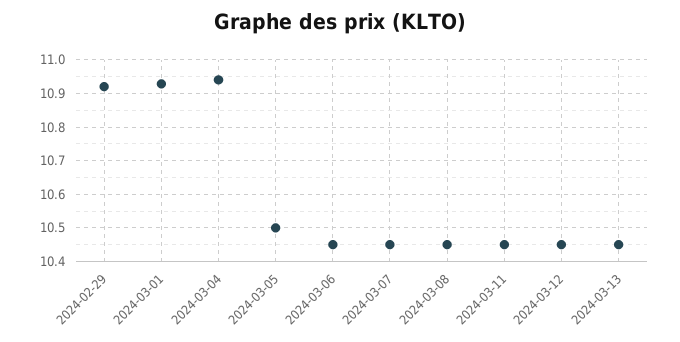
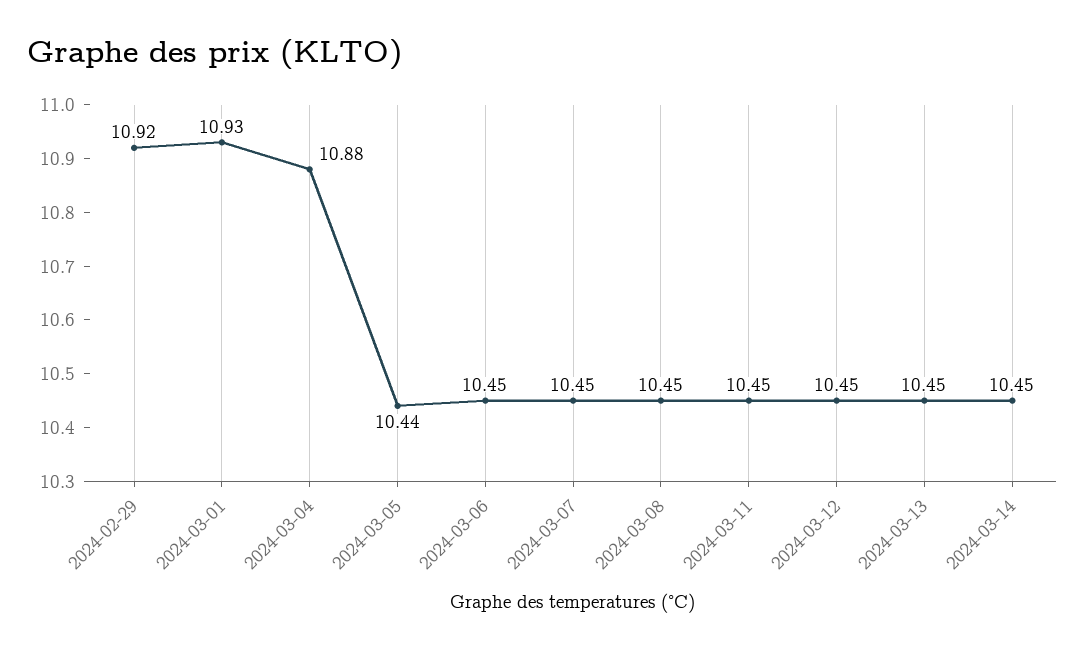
2024-03-04: 10.94 -> 10.88
2024-03-05: 10.5 -> 10.44
2024-03-14: none -> 10.45

